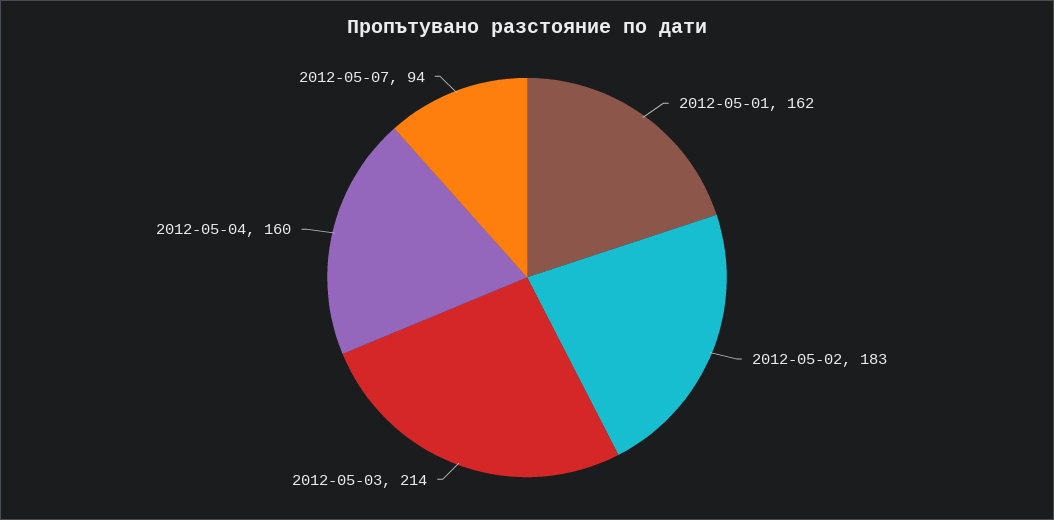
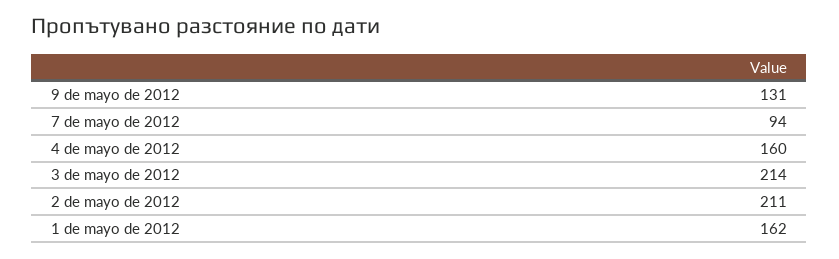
2012-05-02: 183 -> 211
9 de mayo de 2012: none -> 131

